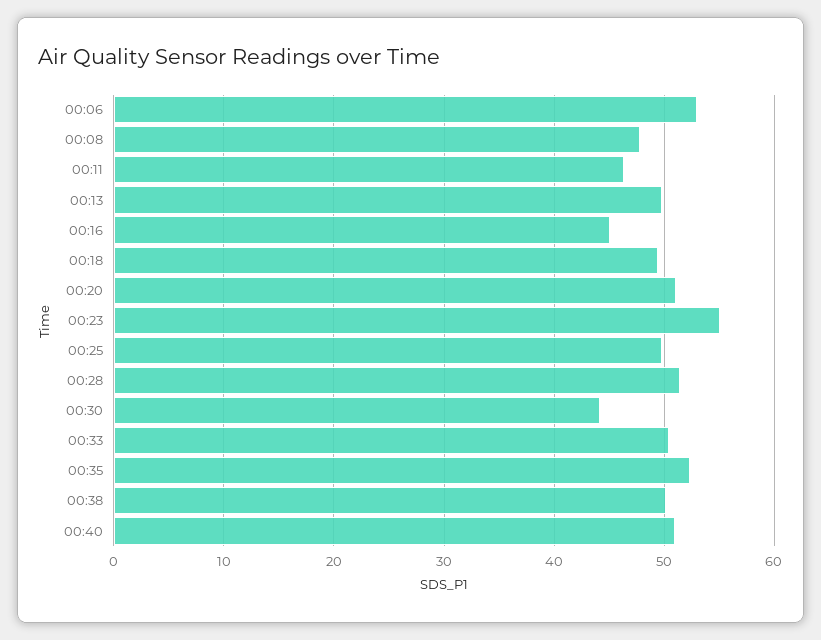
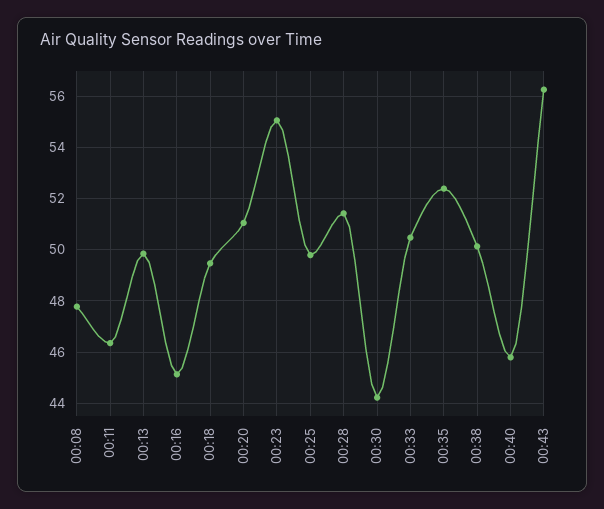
00:06: 53 -> none
00:40: 51 -> 45.75
00:43: none -> 56.25

